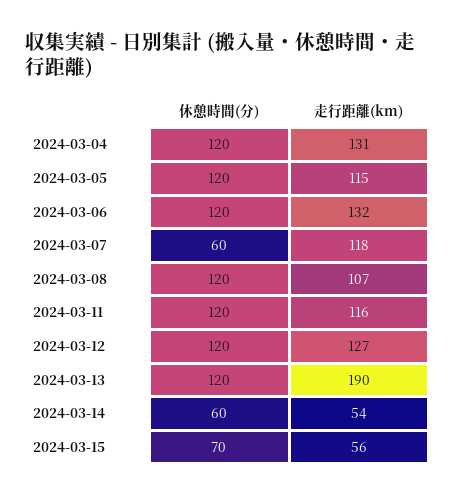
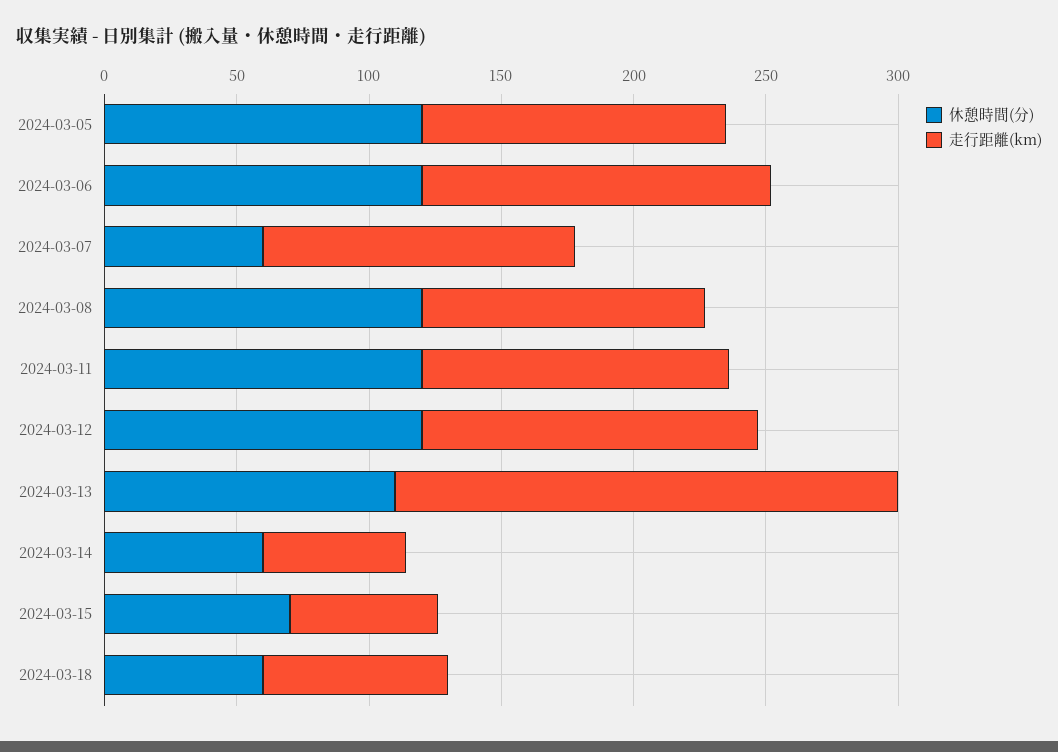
休憩時間(分), 2024-03-04: 120 -> none
走行距離(km), 2024-03-04: 131 -> none
休憩時間(分), 2024-03-13: 120 -> 110
休憩時間(分), 2024-03-18: none -> 60
走行距離(km), 2024-03-18: none -> 70

